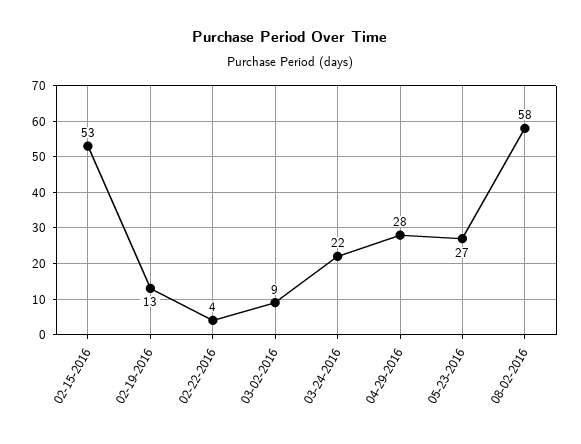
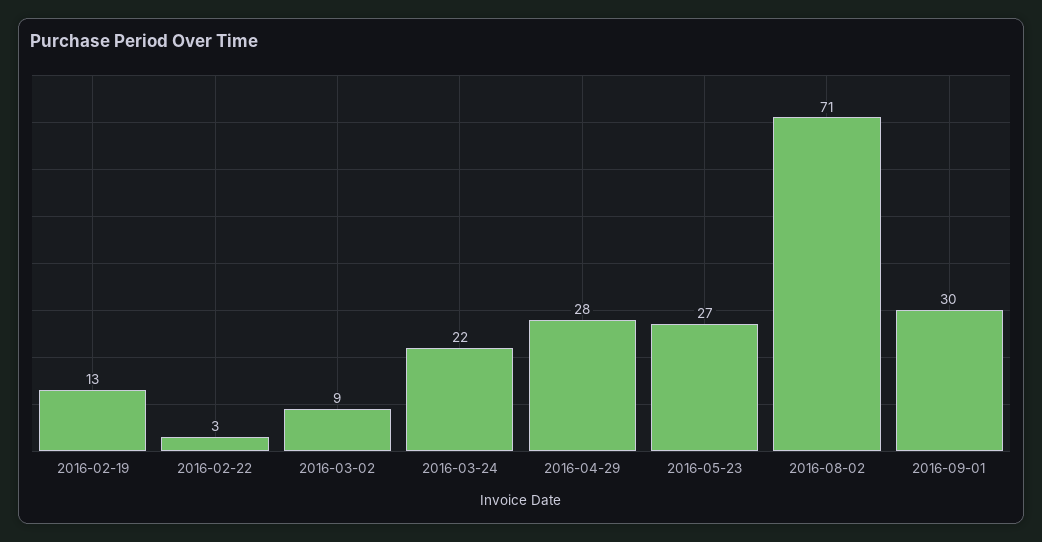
02-15-2016: 53 -> none
02-22-2016: 4 -> 3
08-02-2016: 58 -> 71
2016-09-01: none -> 30

